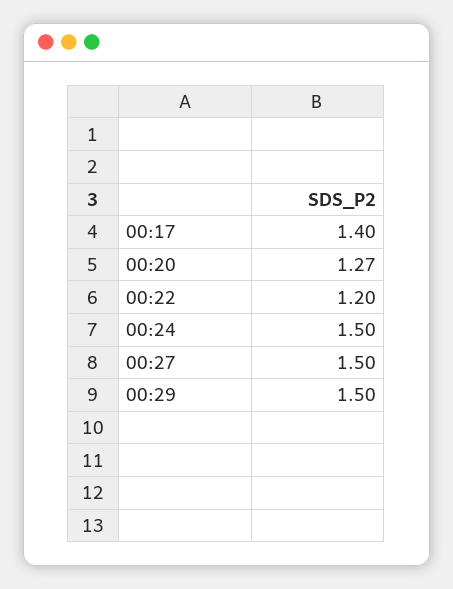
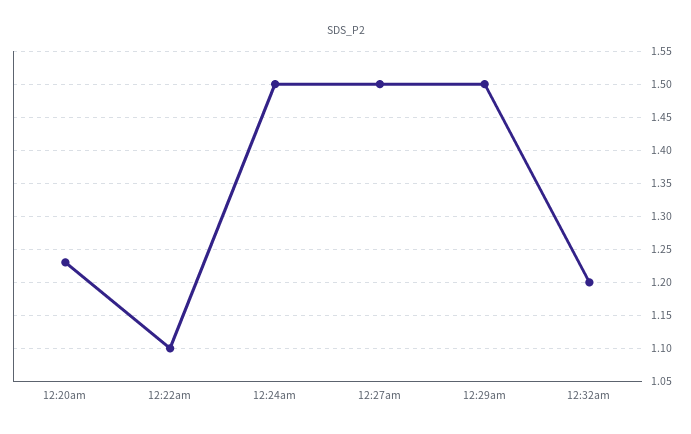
00:17: 1.4 -> none
00:20: 1.27 -> 1.23
00:22: 1.2 -> 1.1
12:32am: none -> 1.2

